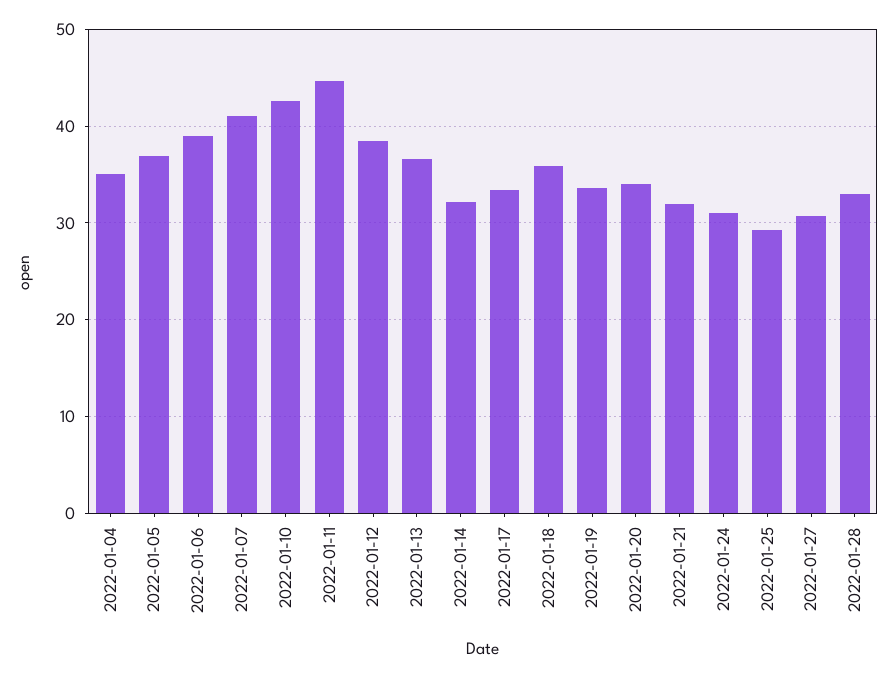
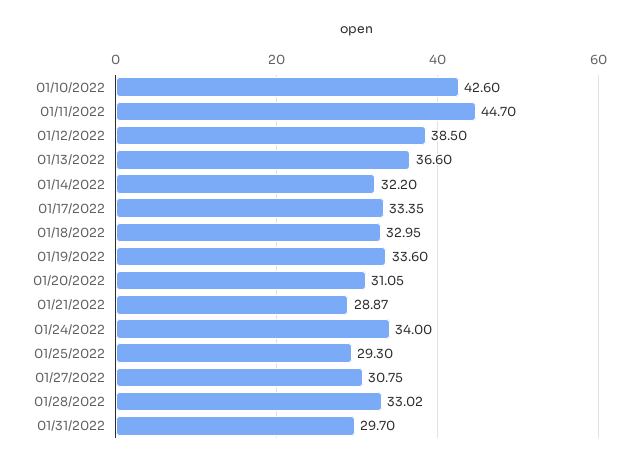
2022-01-04: 35 -> none
2022-01-05: 37 -> none
2022-01-06: 39 -> none
2022-01-07: 41 -> none
2022-01-18: 36 -> 32.95
2022-01-20: 34 -> 31.05
2022-01-21: 32 -> 28.87
2022-01-24: 31 -> 34
01/31/2022: none -> 29.7

